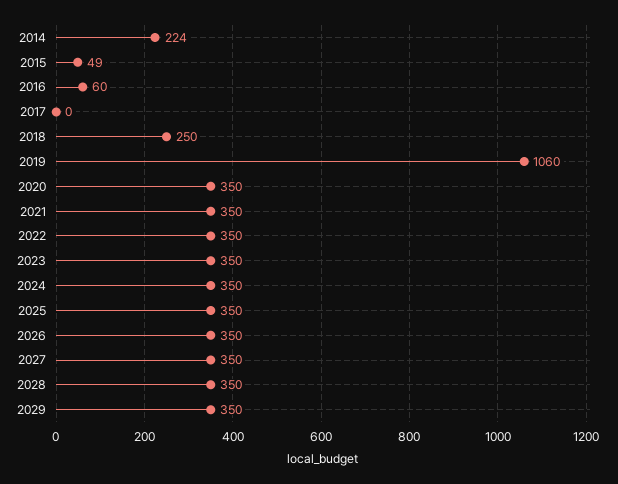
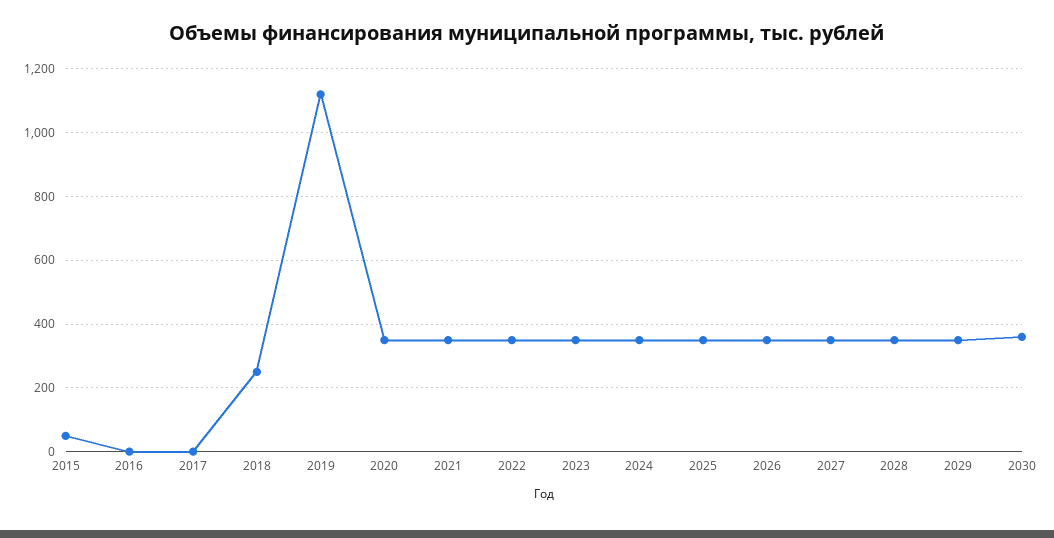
2014: 224 -> none
2016: 60 -> 0
2019: 1060 -> 1120
2030: none -> 360

